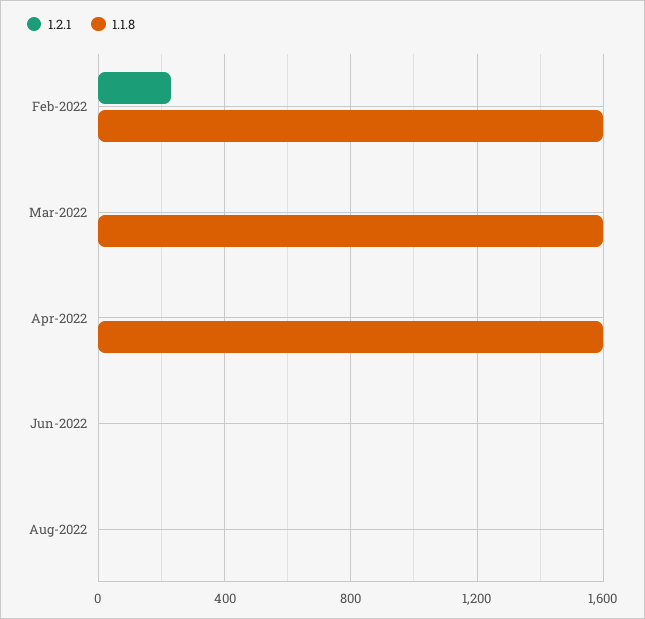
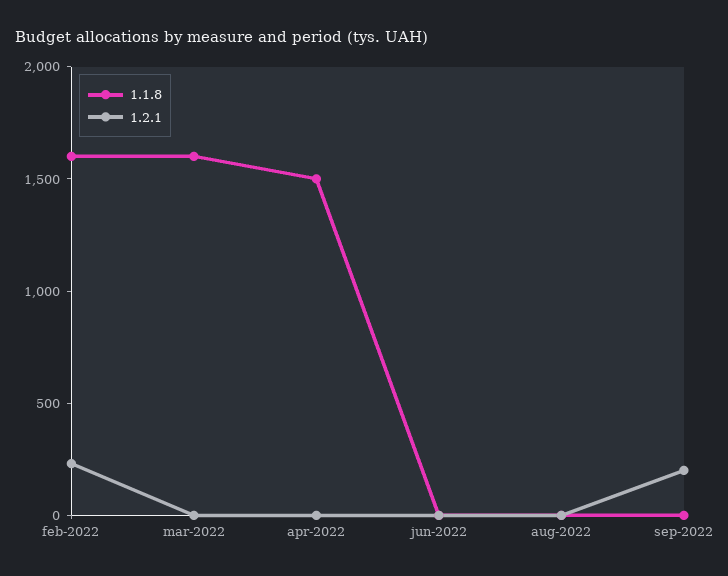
1.1.8, Apr-2022: 1600 -> 1500
1.1.8, sep-2022: none -> 0
1.2.1, sep-2022: none -> 200

